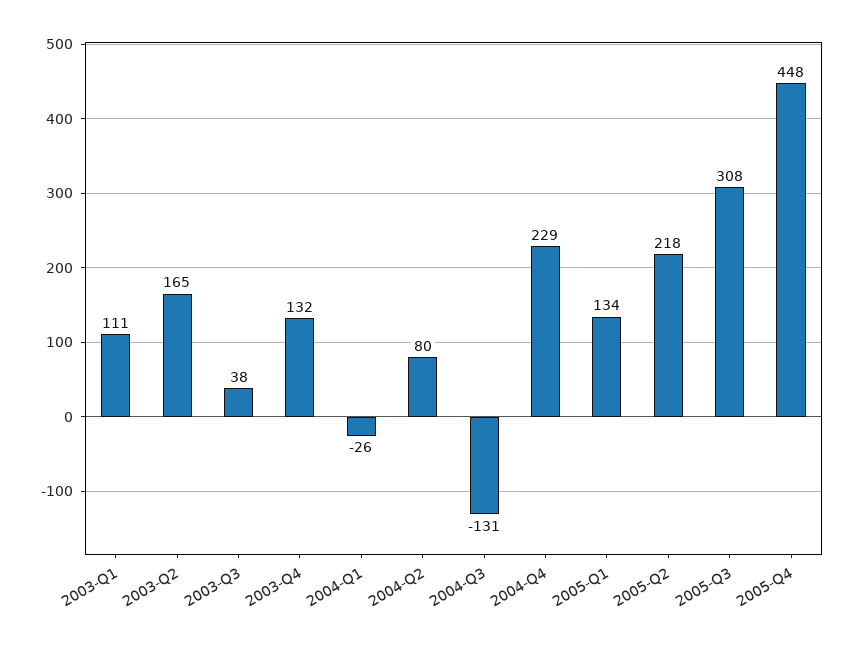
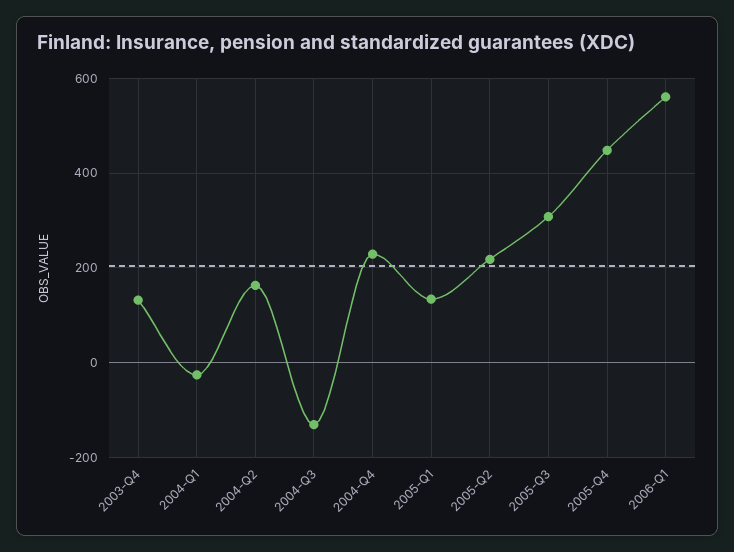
2003-Q1: 111 -> none
2003-Q2: 165 -> none
2003-Q3: 38 -> none
2004-Q2: 80 -> 160
2006-Q1: none -> 560

